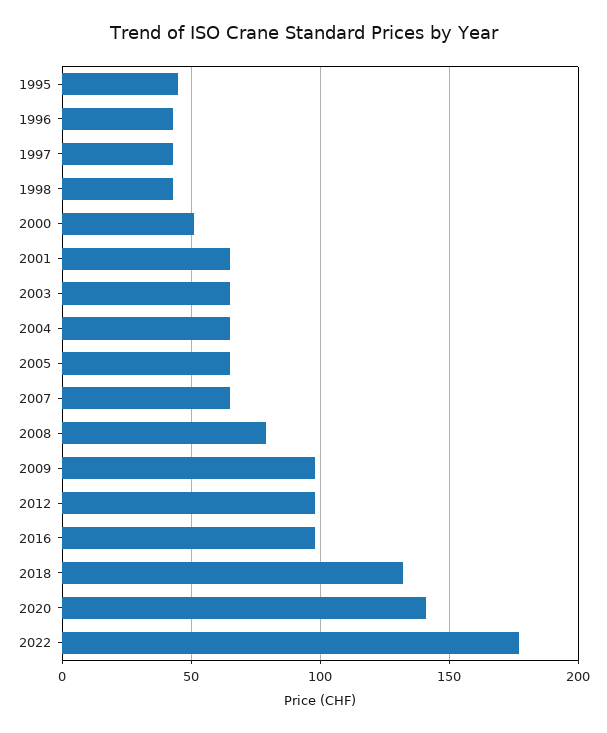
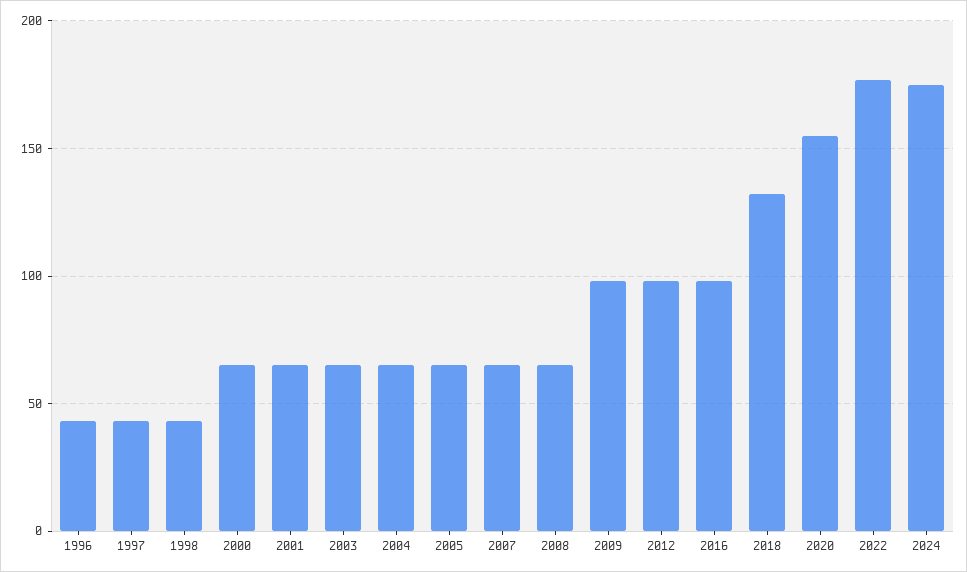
1995: 45 -> none
2000: 50 -> 65
2008: 80 -> 65
2020: 140 -> 155
2024: none -> 175

